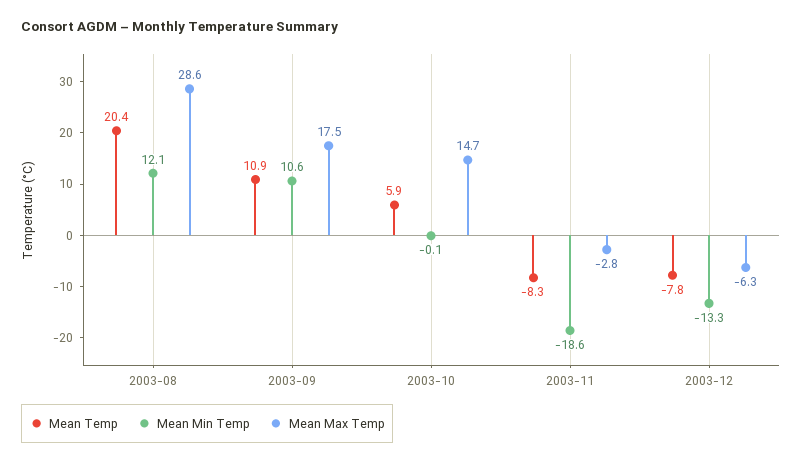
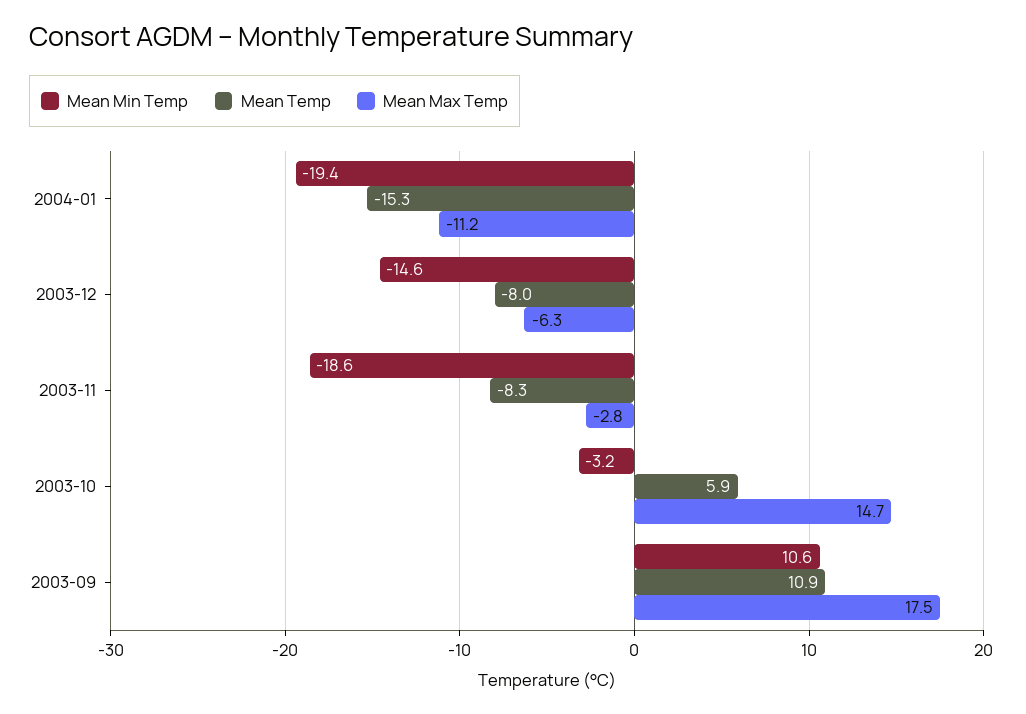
Mean Temp, 2003-08: 20.4 -> none
Mean Min Temp, 2003-08: 12.1 -> none
Mean Max Temp, 2003-08: 28.6 -> none
Mean Min Temp, 2003-10: -0.1 -> -3.2
Mean Temp, 2003-12: -7.8 -> -8
Mean Min Temp, 2003-12: -13.3 -> -14.6
Mean Min Temp, 2004-01: none -> -19.4
Mean Temp, 2004-01: none -> -15.3
Mean Max Temp, 2004-01: none -> -11.2

